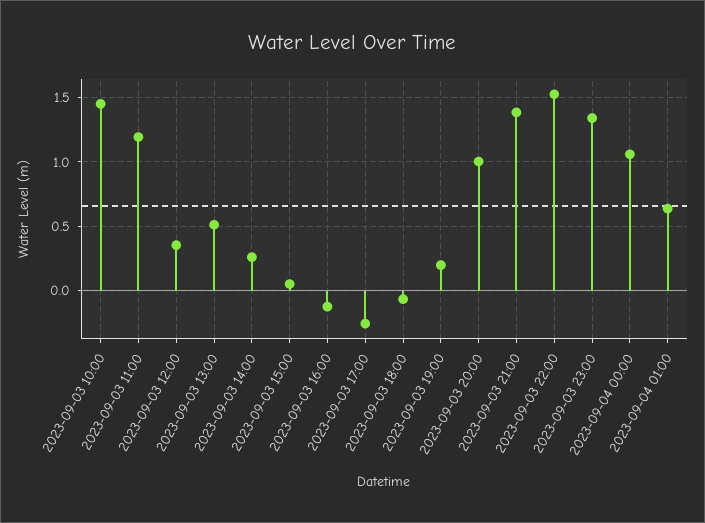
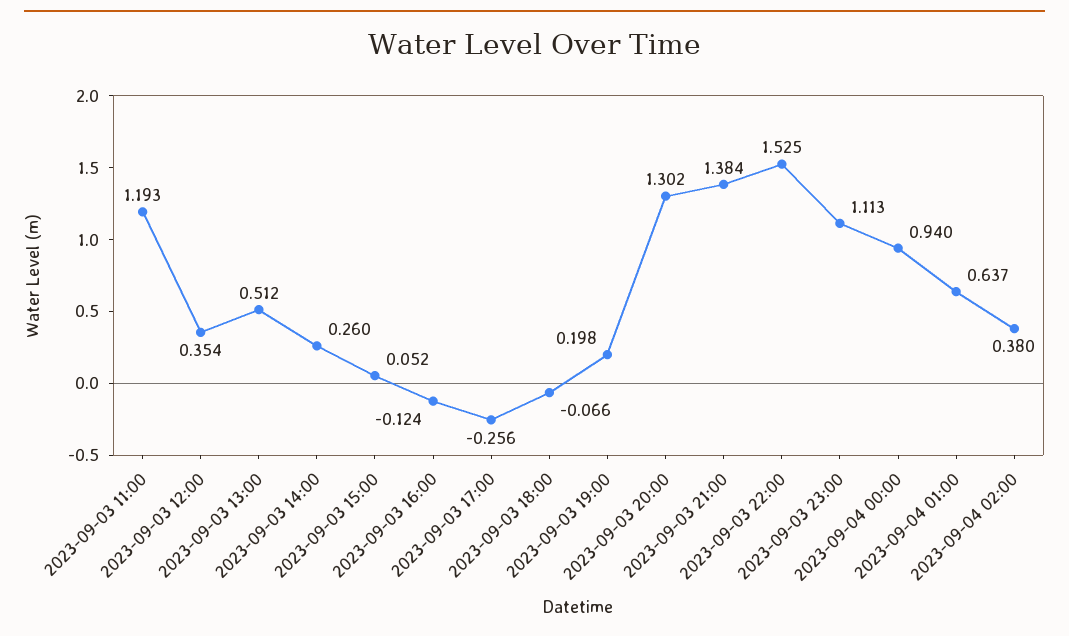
2023-09-03 10:00: 1.45 -> none
2023-09-03 20:00: 1 -> 1.302
2023-09-03 23:00: 1.35 -> 1.113
2023-09-04 00:00: 1.05 -> 0.94
2023-09-04 02:00: none -> 0.38

